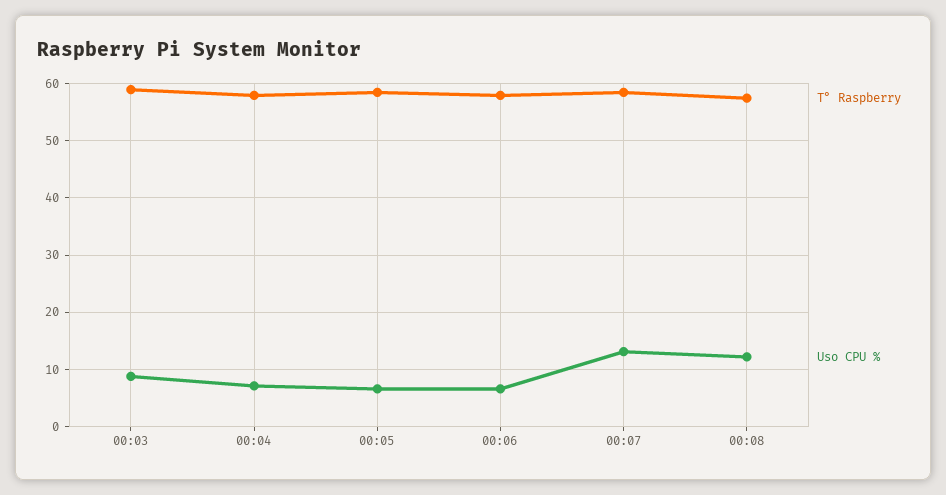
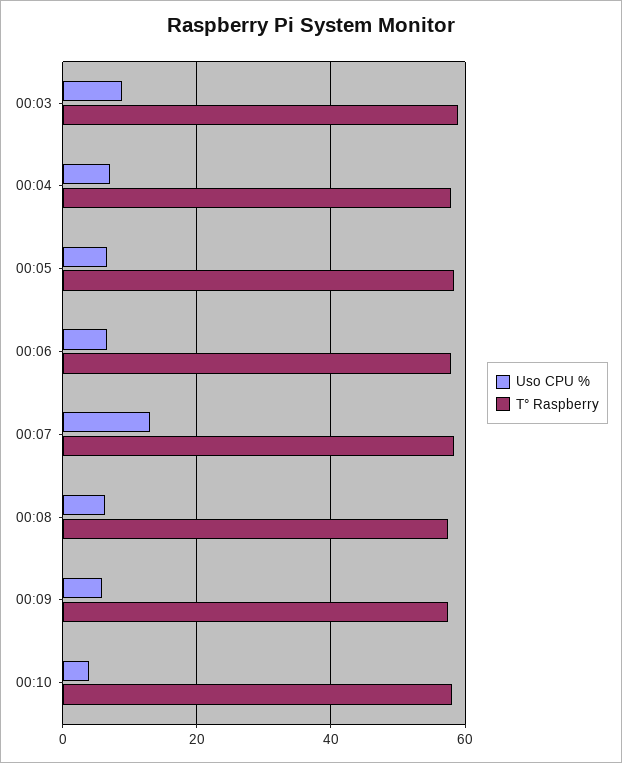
Uso CPU %, 00:08: 12 -> 6
Uso CPU %, 00:09: none -> 6
T° Raspberry, 00:09: none -> 58
Uso CPU %, 00:10: none -> 4
T° Raspberry, 00:10: none -> 58

